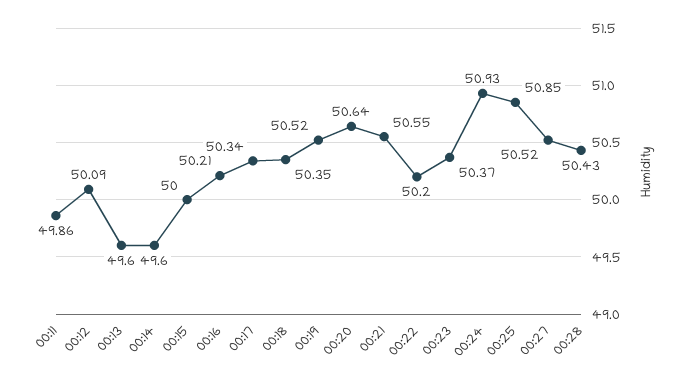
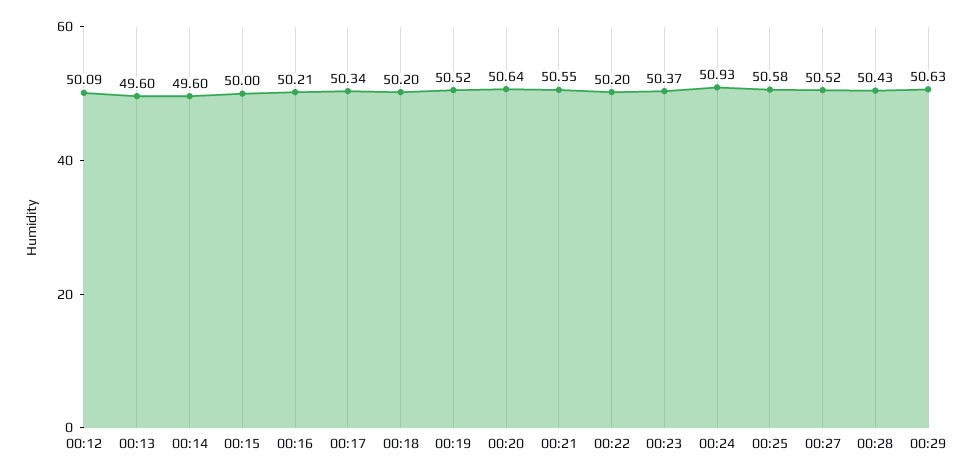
00:11: 49.86 -> none
00:18: 50.35 -> 50.2
00:25: 50.85 -> 50.58
00:29: none -> 50.63

